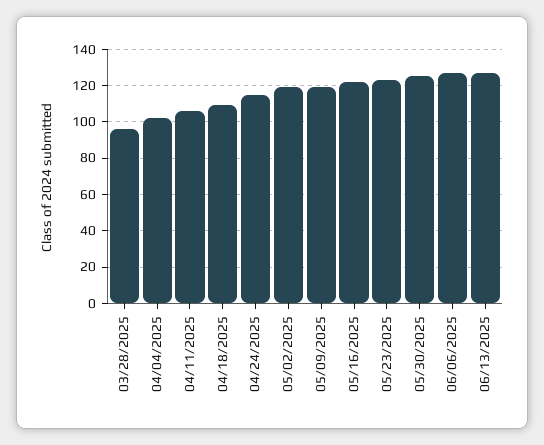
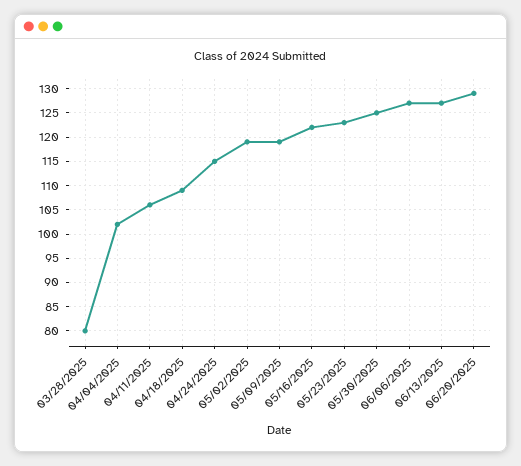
03/28/2025: 95 -> 80
06/20/2025: none -> 130

